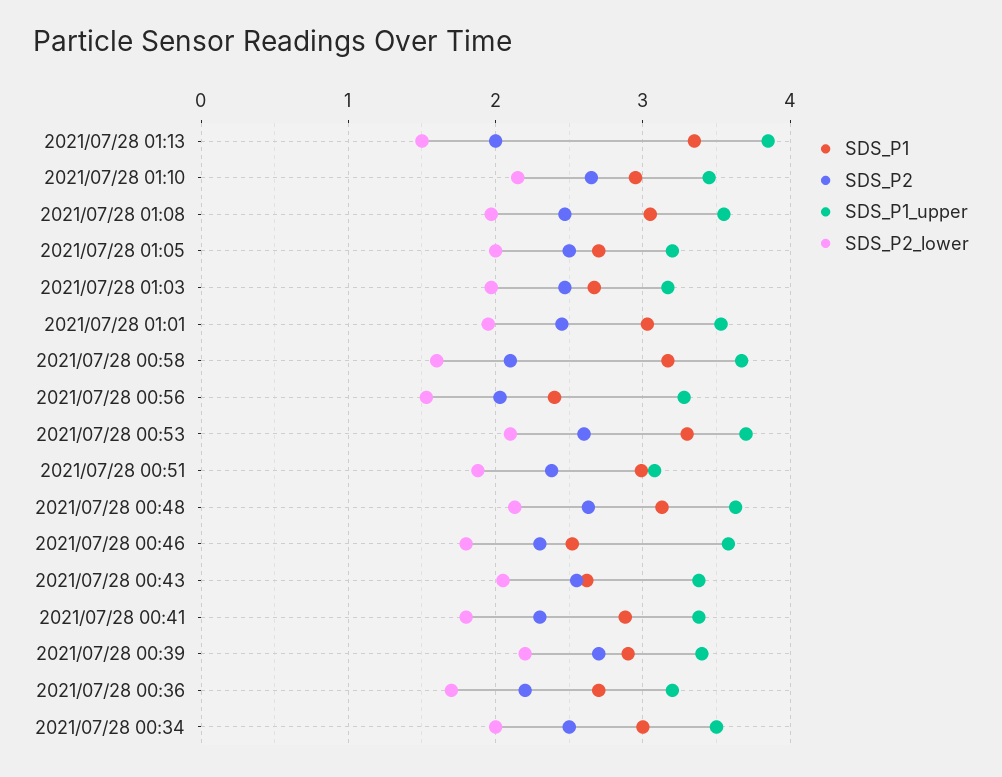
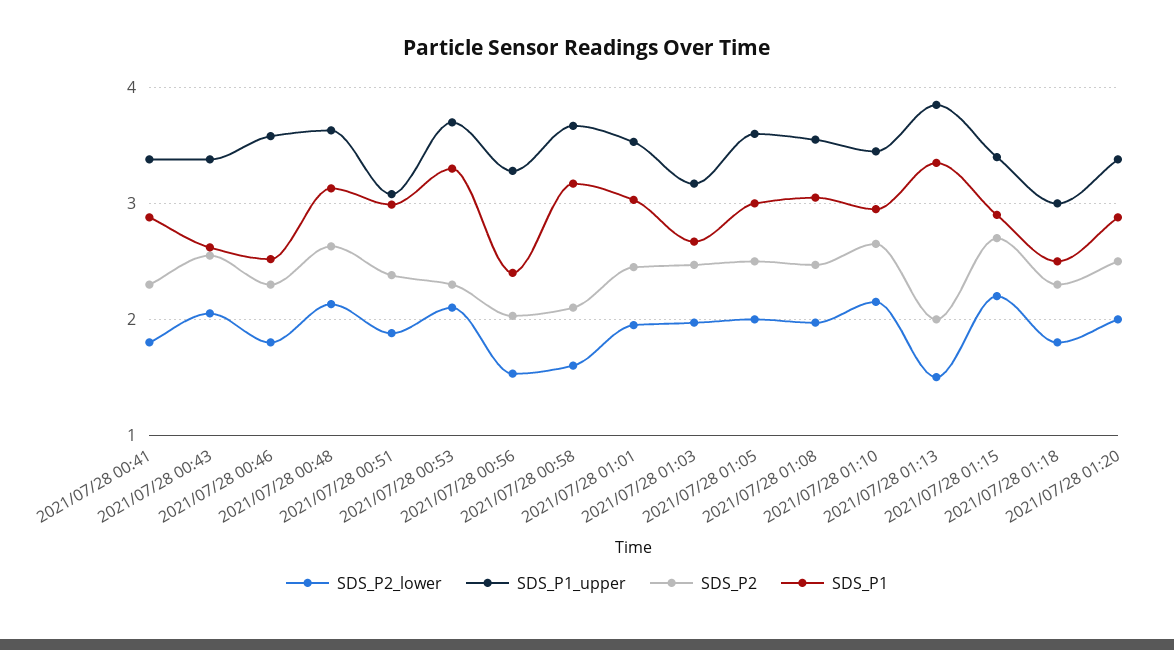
SDS_P1, 2021/07/28 01:05: 2.7 -> 3
SDS_P1_upper, 2021/07/28 01:05: 3.2 -> 3.6
SDS_P2, 2021/07/28 00:53: 2.6 -> 2.3
SDS_P1, 2021/07/28 00:39: 2.9 -> none
SDS_P2, 2021/07/28 00:39: 2.7 -> none
SDS_P1_upper, 2021/07/28 00:39: 3.4 -> none
SDS_P2_lower, 2021/07/28 00:39: 2.2 -> none
SDS_P1, 2021/07/28 00:36: 2.7 -> none
SDS_P2, 2021/07/28 00:36: 2.2 -> none
SDS_P1_upper, 2021/07/28 00:36: 3.2 -> none
SDS_P2_lower, 2021/07/28 00:36: 1.7 -> none
SDS_P1, 2021/07/28 00:34: 3 -> none
SDS_P2, 2021/07/28 00:34: 2.5 -> none
SDS_P1_upper, 2021/07/28 00:34: 3.5 -> none
SDS_P2_lower, 2021/07/28 00:34: 2 -> none
SDS_P2_lower, 2021/07/28 01:15: none -> 2.2
SDS_P1_upper, 2021/07/28 01:15: none -> 3.4
SDS_P2, 2021/07/28 01:15: none -> 2.7
SDS_P1, 2021/07/28 01:15: none -> 2.9
SDS_P2_lower, 2021/07/28 01:18: none -> 1.8
SDS_P1_upper, 2021/07/28 01:18: none -> 3
SDS_P2, 2021/07/28 01:18: none -> 2.3
SDS_P1, 2021/07/28 01:18: none -> 2.5
SDS_P2_lower, 2021/07/28 01:20: none -> 2
SDS_P1_upper, 2021/07/28 01:20: none -> 3.4
SDS_P2, 2021/07/28 01:20: none -> 2.5
SDS_P1, 2021/07/28 01:20: none -> 2.9

